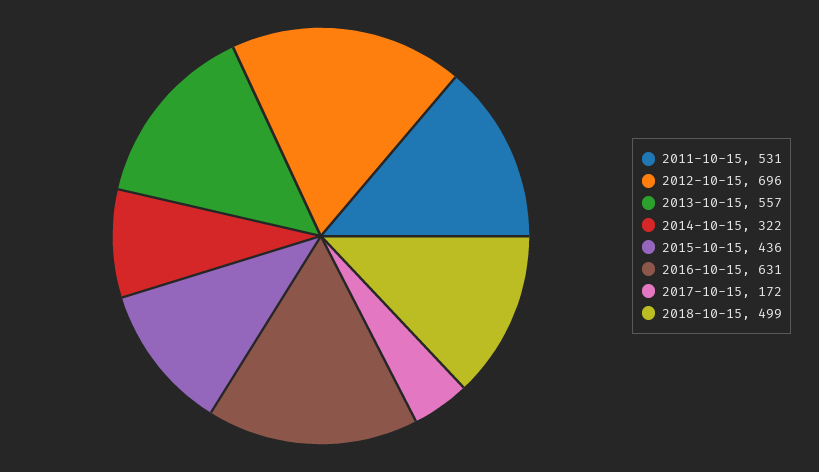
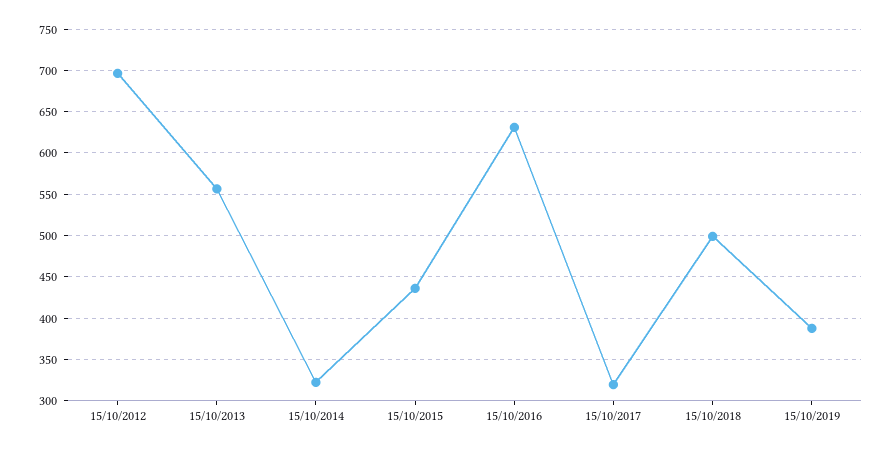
2011-10-15: 531 -> none
2017-10-15: 172 -> 320
15/10/2019: none -> 390

